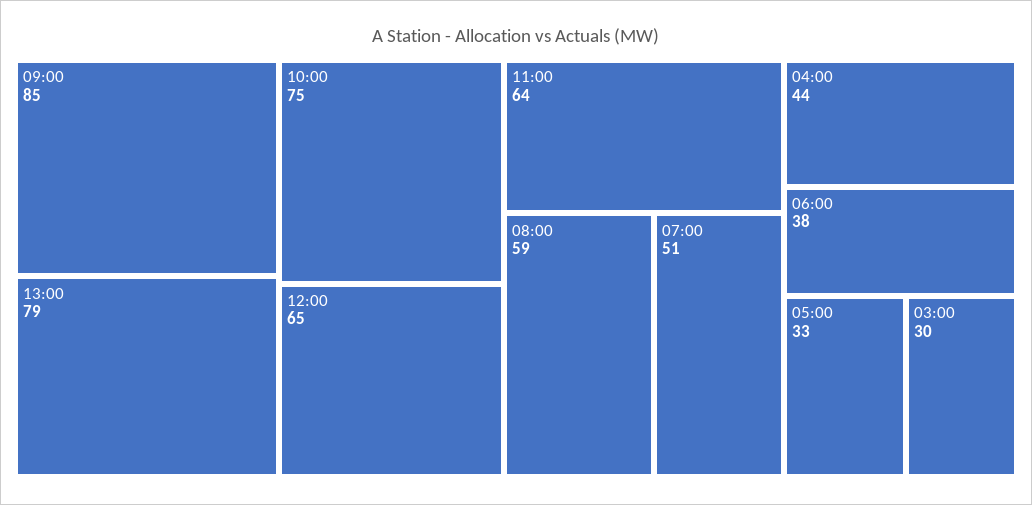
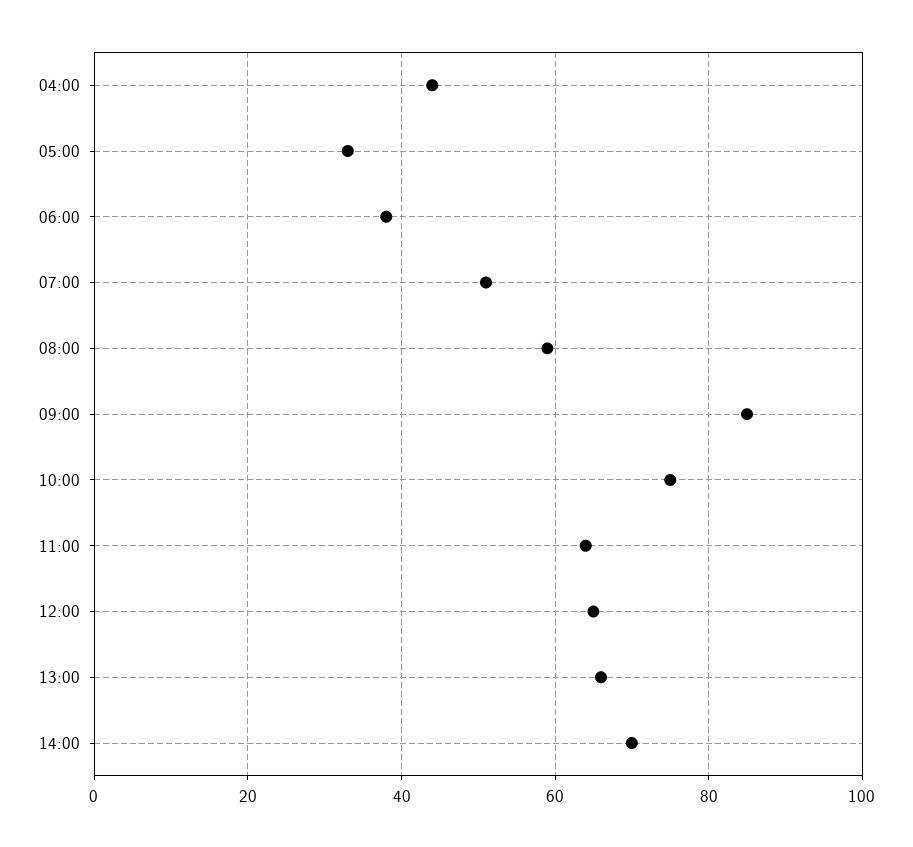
13:00: 79 -> 65
03:00: 30 -> none
14:00: none -> 70

